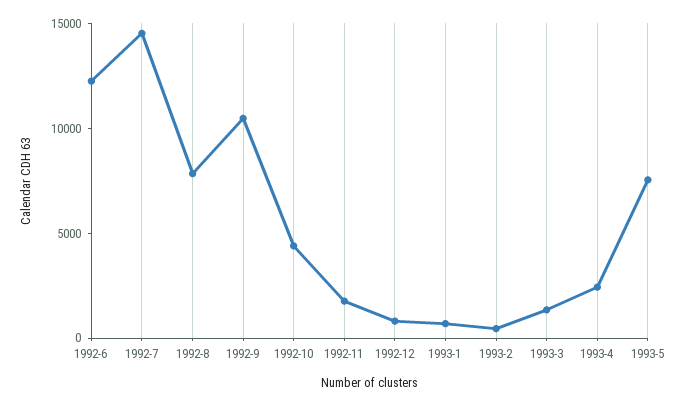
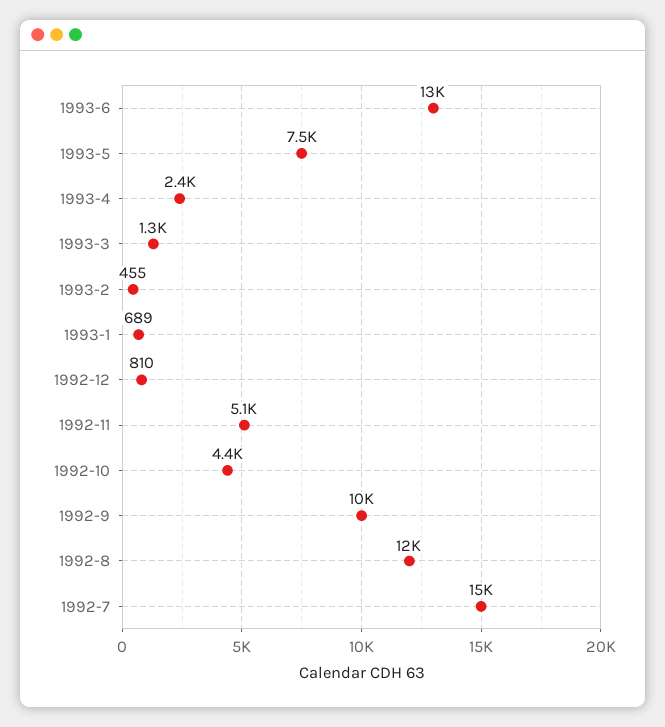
1992-6: 12000 -> none
1992-8: 8000 -> 12000
1992-11: 2000 -> 5100
1993-6: none -> 13000

